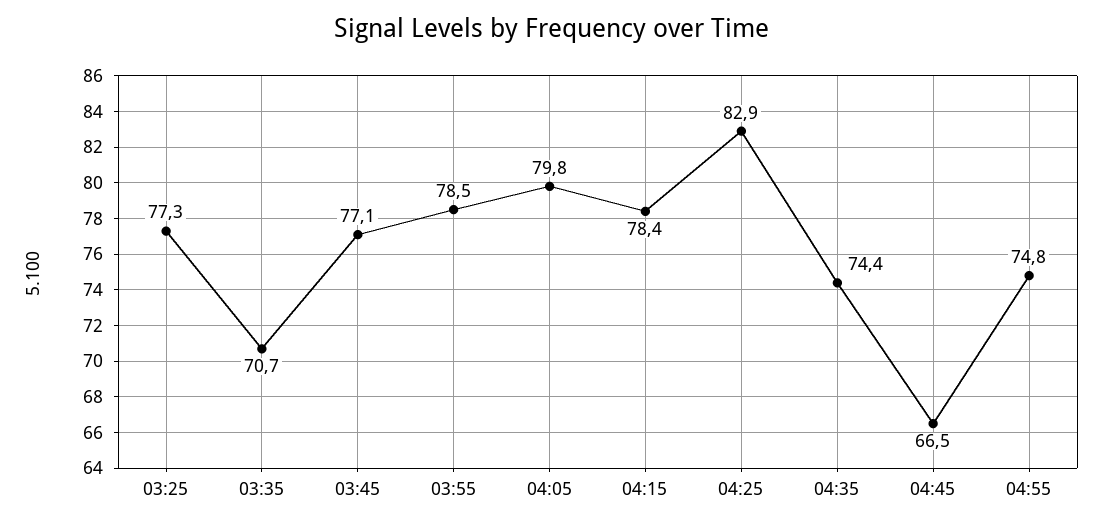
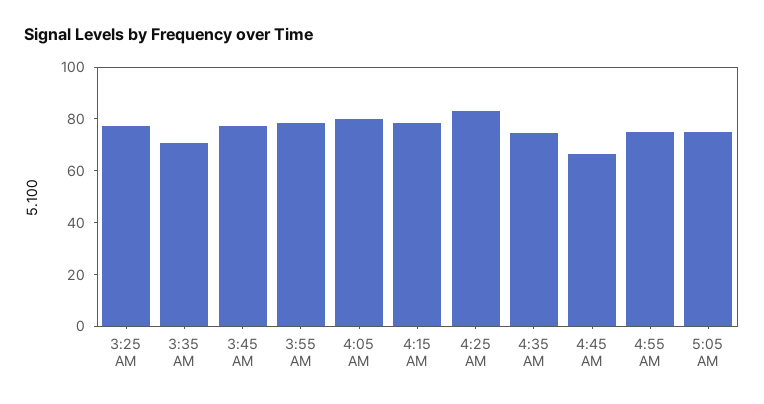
5:05 AM: none -> 75

